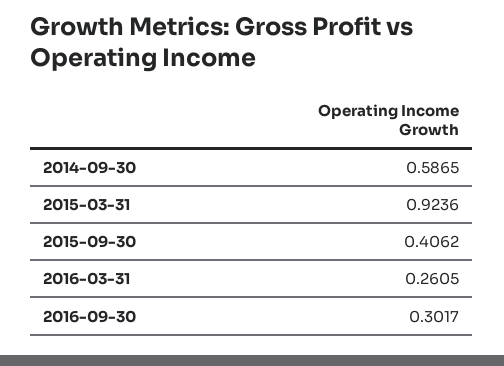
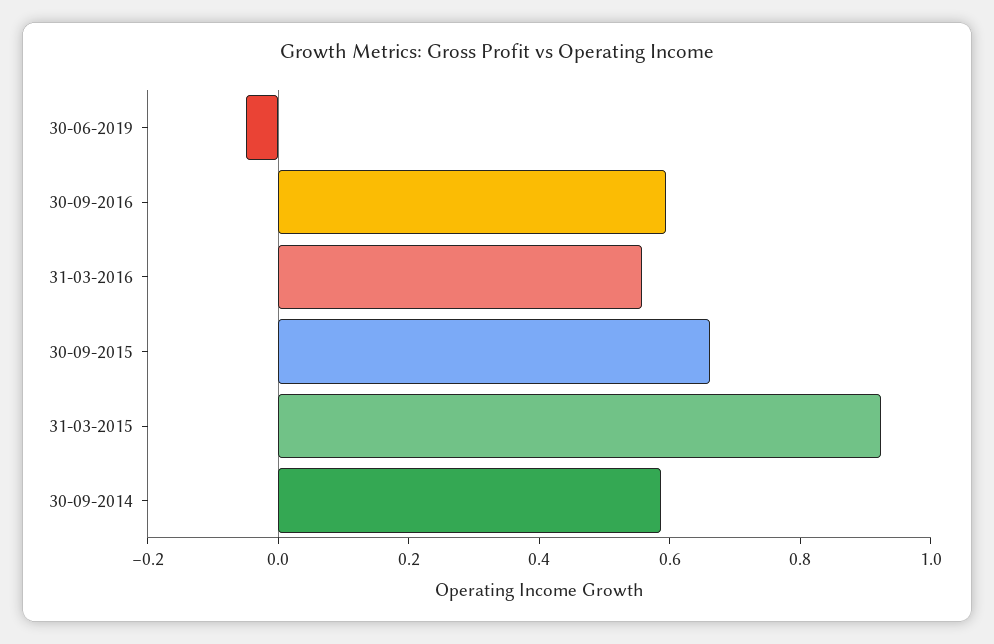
2015-09-30: 0.4062 -> 0.65
2016-03-31: 0.2605 -> 0.55
2016-09-30: 0.3017 -> 0.6
30-06-2019: none -> -0.05

